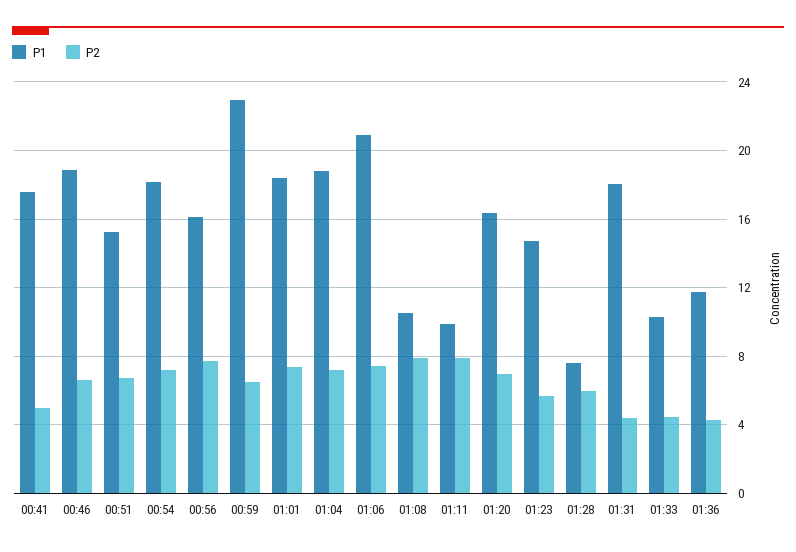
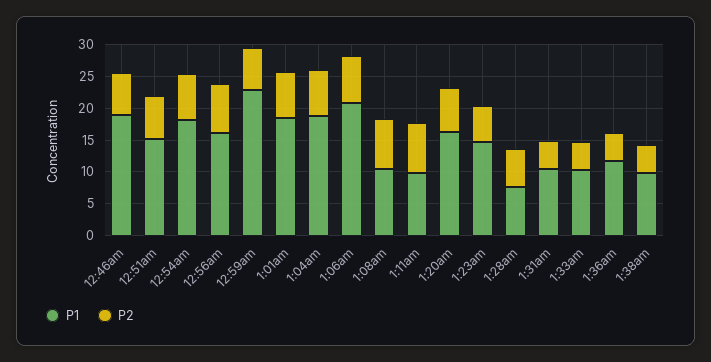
P1, 00:41: 17.5 -> none
P2, 00:41: 5 -> none
P1, 01:31: 18 -> 10
P1, 1:38am: none -> 10
P2, 1:38am: none -> 5

